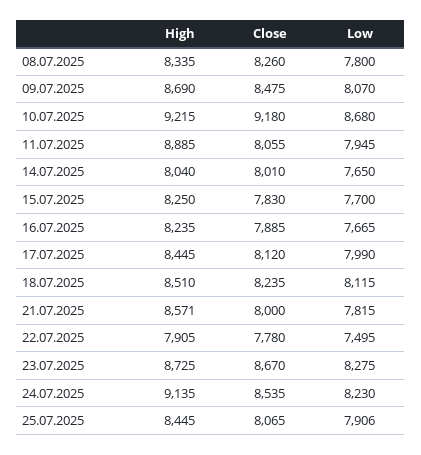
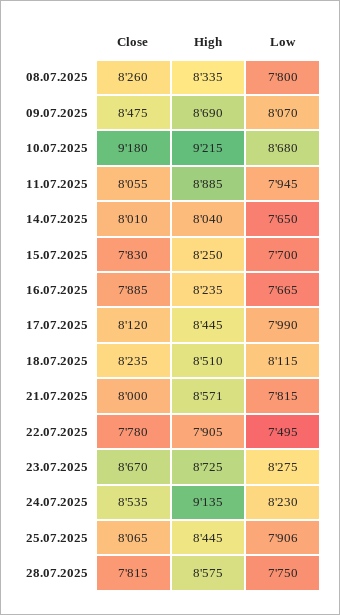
Close, 28.07.2025: none -> 7815
High, 28.07.2025: none -> 8575
Low, 28.07.2025: none -> 7750

